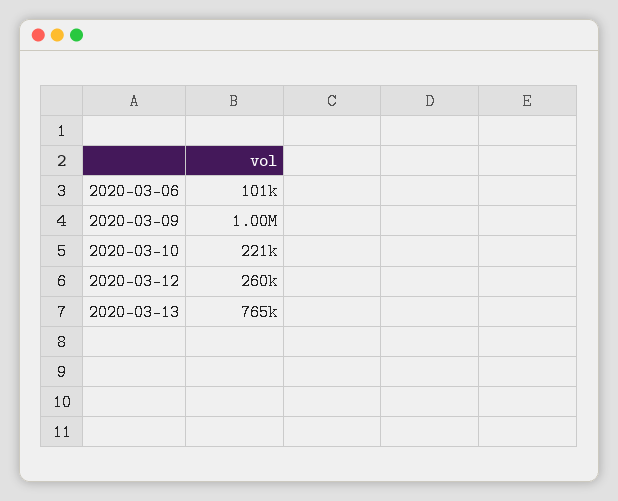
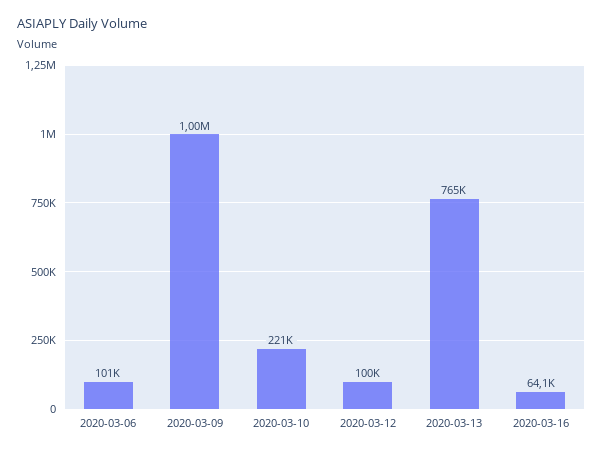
2020-03-12: 260000 -> 100000
2020-03-16: none -> 64100

